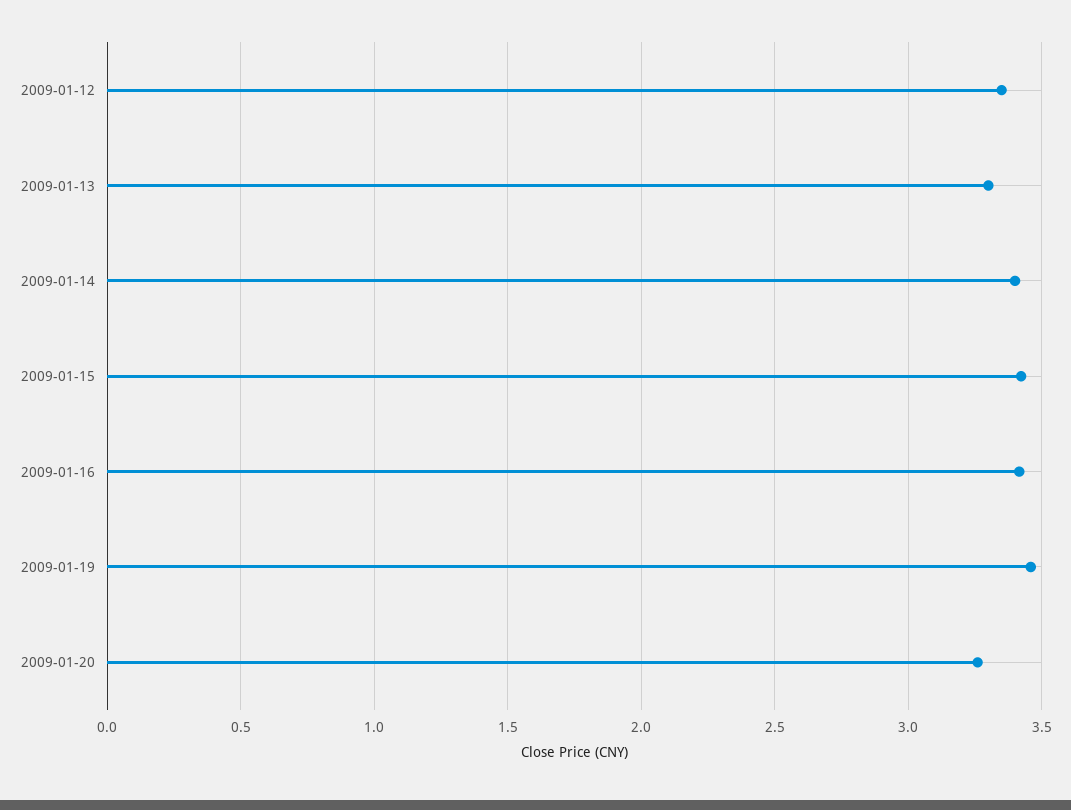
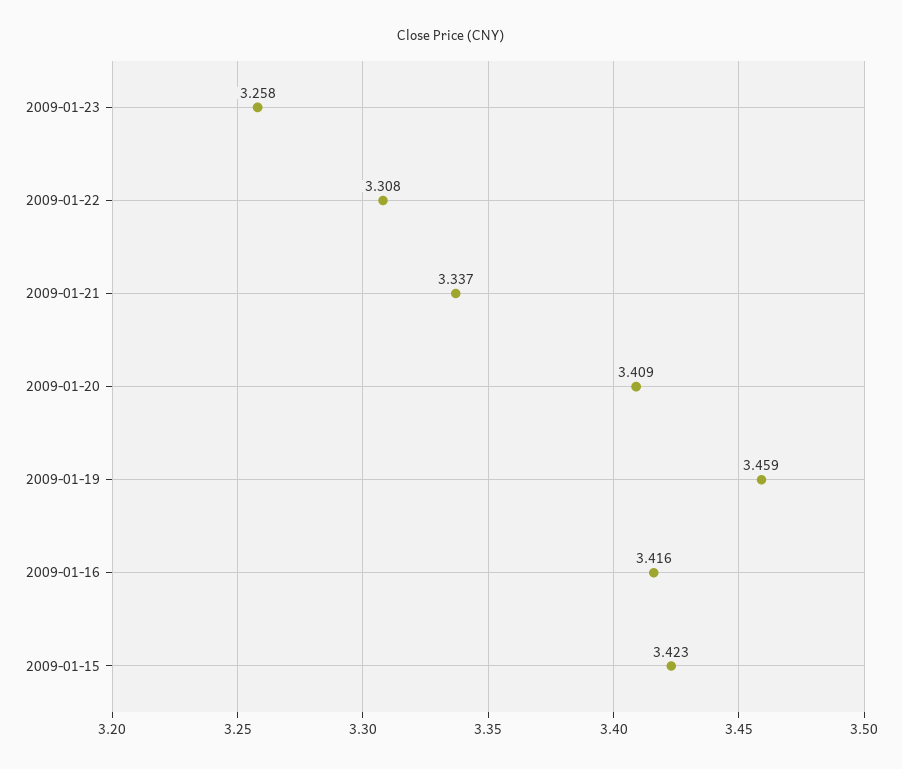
2009-01-12: 3.35 -> none
2009-01-13: 3.3 -> none
2009-01-14: 3.4 -> none
2009-01-20: 3.25 -> 3.409
2009-01-23: none -> 3.258
2009-01-22: none -> 3.308
2009-01-21: none -> 3.337

